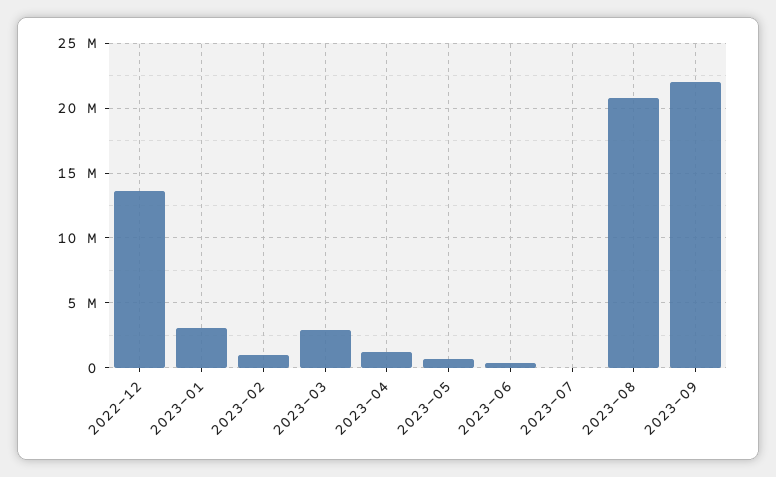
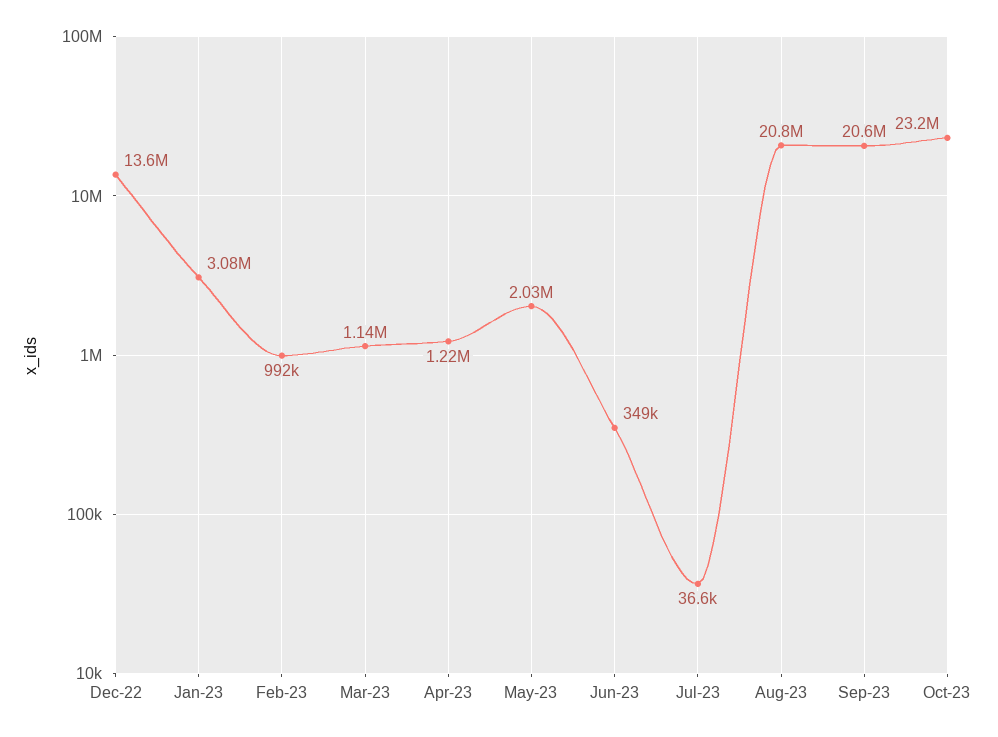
2023-03: 3000000 -> 1140000
2023-05: 500000 -> 2030000
2023-09: 22000000 -> 20600000
Oct-23: none -> 23200000

